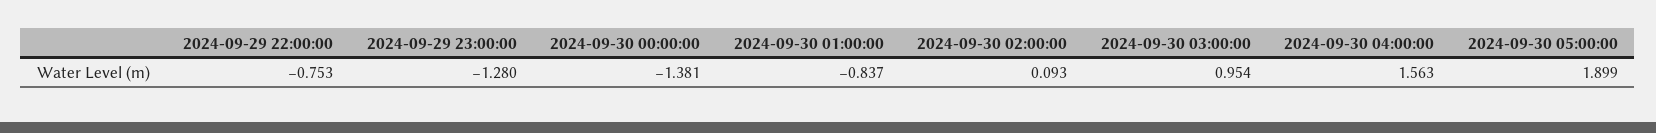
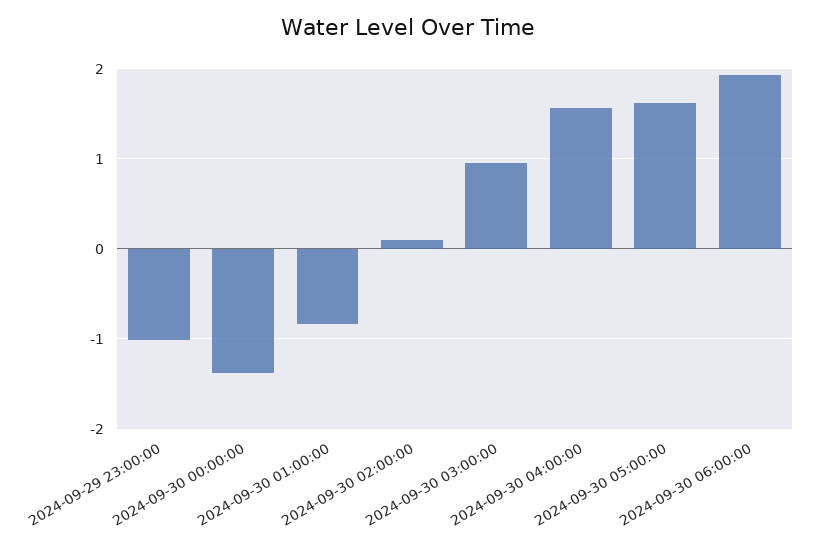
2024-09-29 22:00:00: -0.753 -> none
2024-09-29 23:00:00: -1.28 -> -1
2024-09-30 05:00:00: 1.899 -> 1.6
2024-09-30 06:00:00: none -> 1.9

